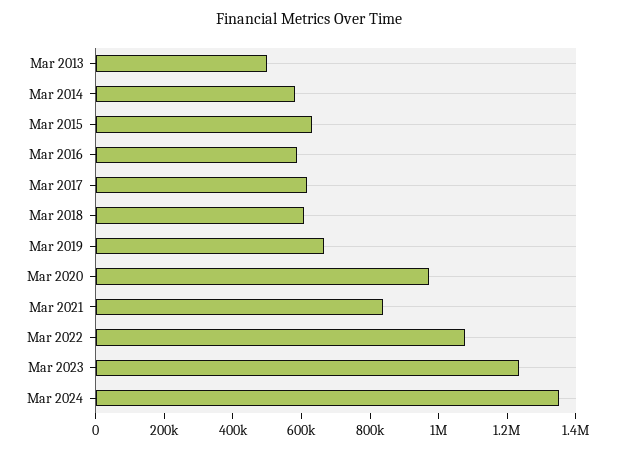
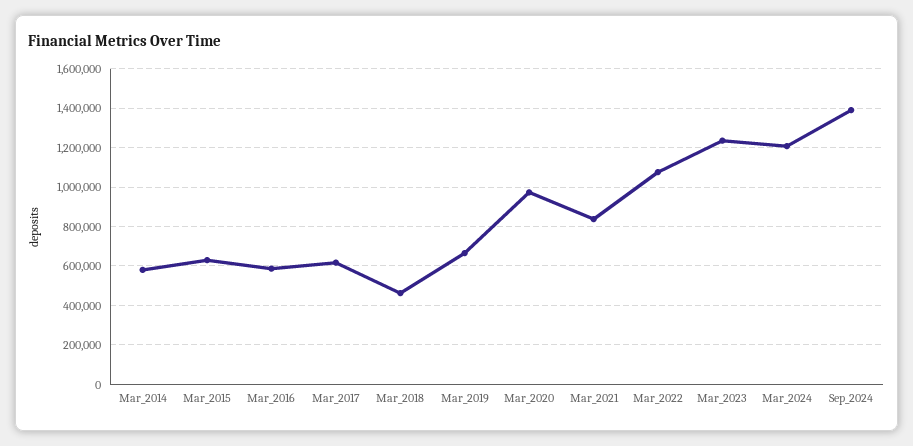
Mar 2013: 500000 -> none
Mar 2018: 600000 -> 450000
Mar 2024: 1350000 -> 1200000
Sep_2024: none -> 1400000

